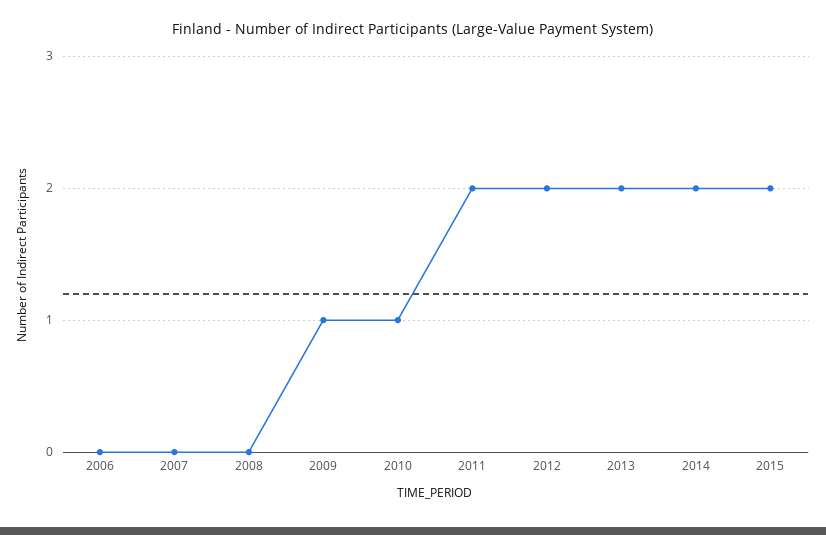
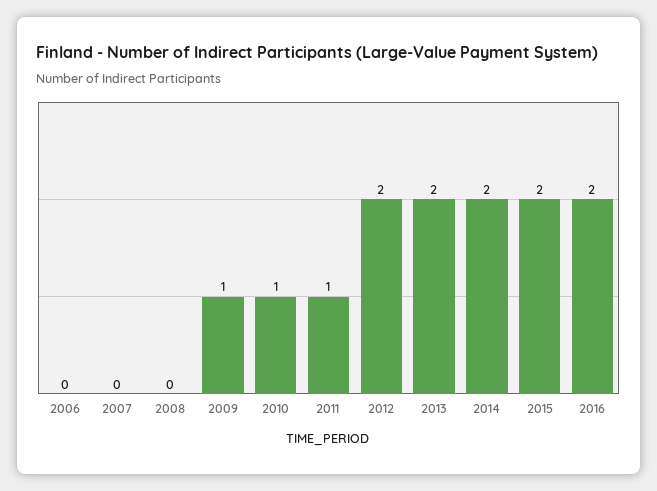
2011: 2 -> 1
2016: none -> 2

